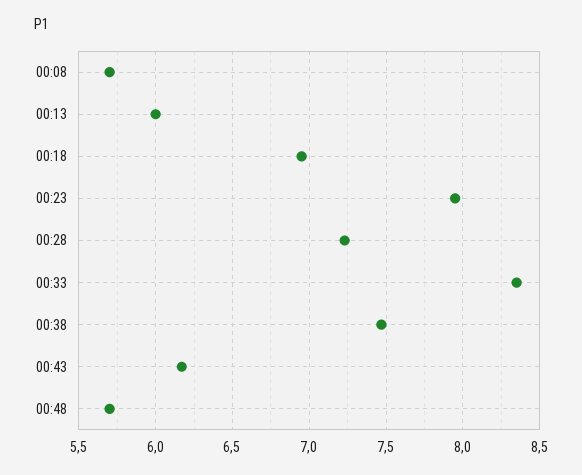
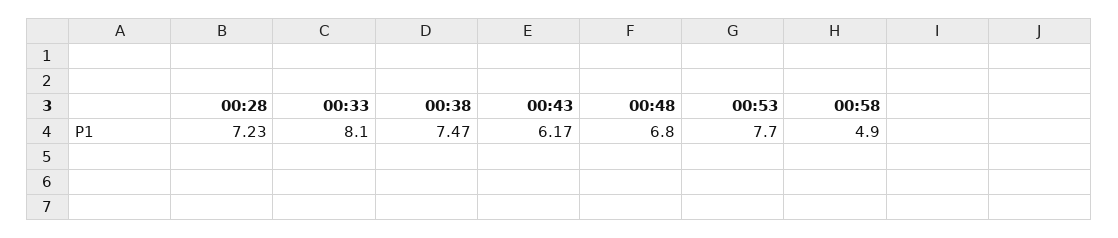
00:08: 5.7 -> none
00:13: 6 -> none
00:18: 6.95 -> none
00:23: 7.95 -> none
00:33: 8.35 -> 8.1
00:48: 5.7 -> 6.8
00:53: none -> 7.7
00:58: none -> 4.9

